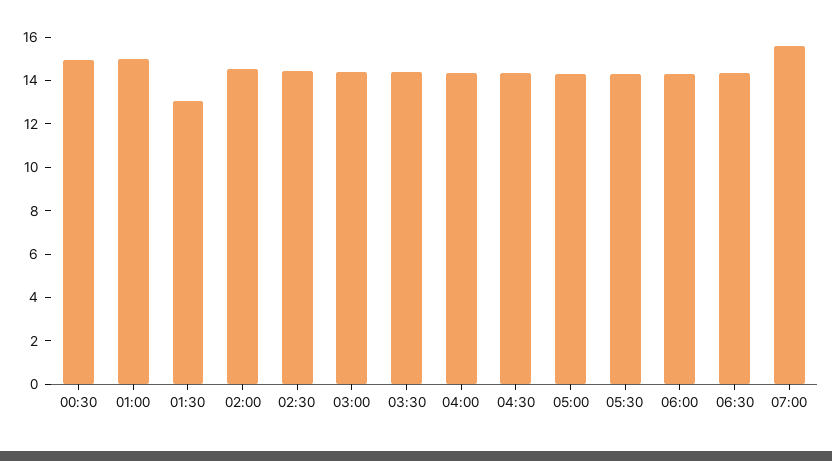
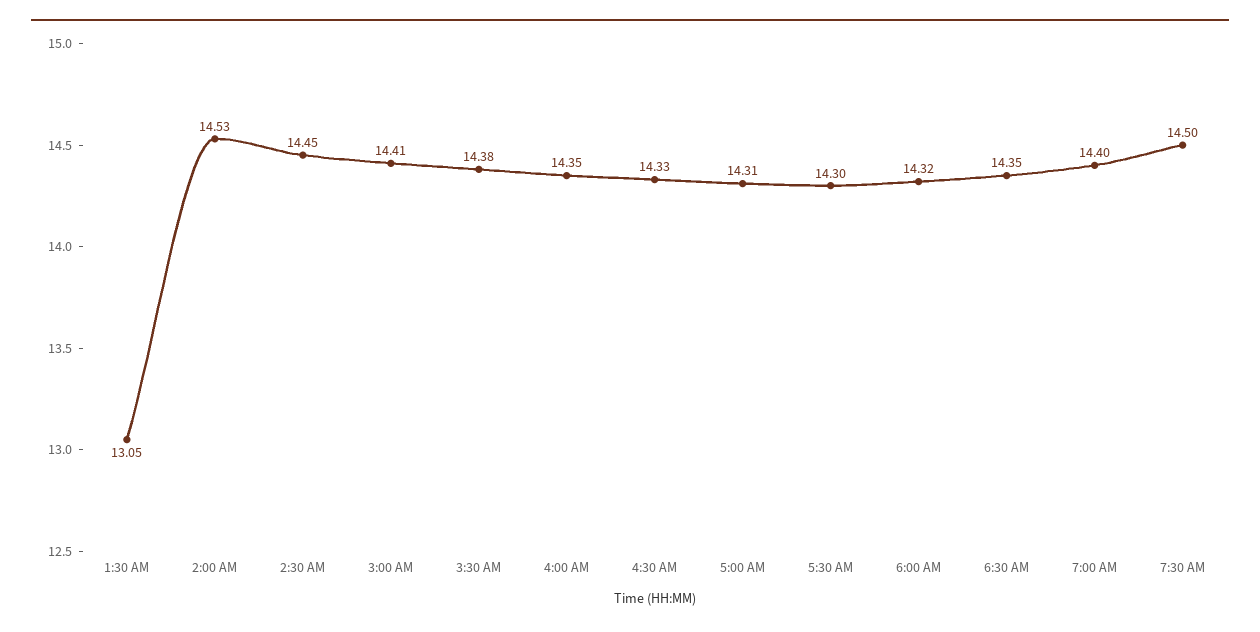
00:30: 15 -> none
01:00: 15 -> none
07:00: 15.5 -> 14.4
7:30 AM: none -> 14.5

